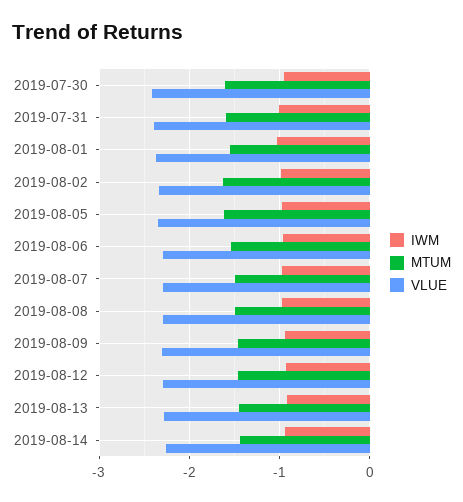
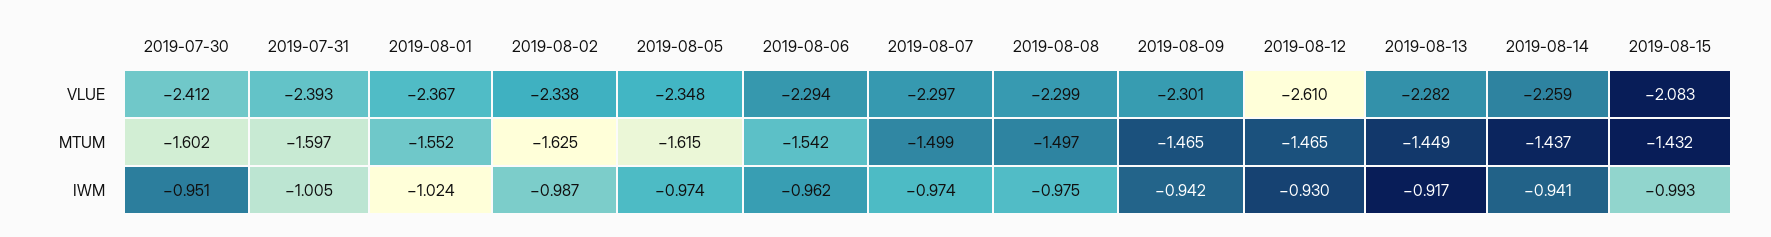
VLUE, 2019-08-12: -2.3 -> -2.61
VLUE, 2019-08-15: none -> -2.083
MTUM, 2019-08-15: none -> -1.432
IWM, 2019-08-15: none -> -0.993

